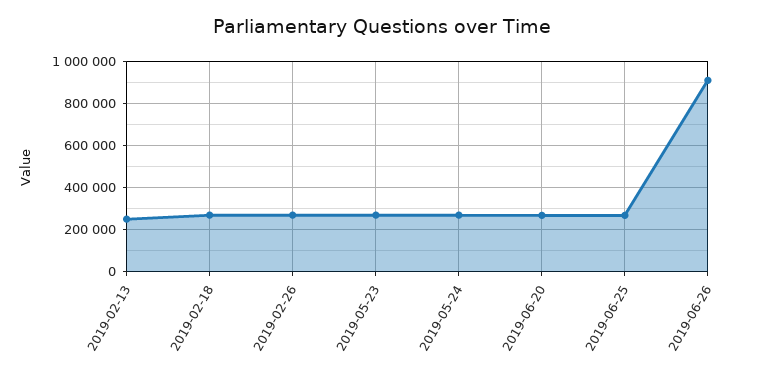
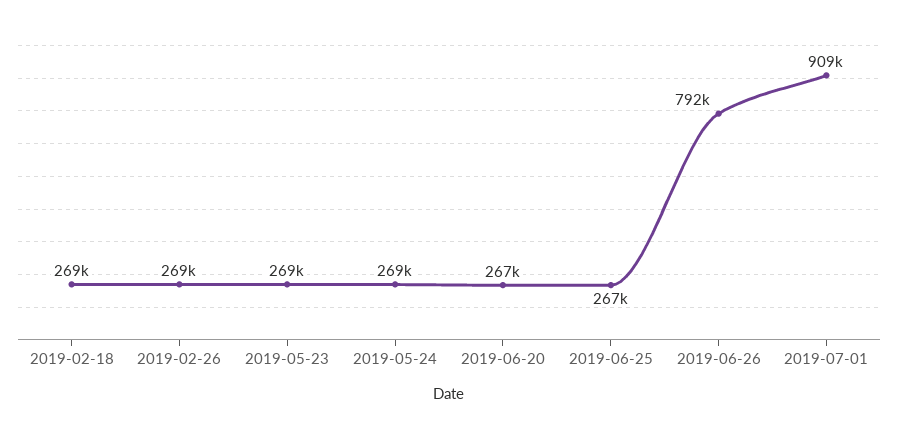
2019-02-13: 250000 -> none
2019-06-26: 900000 -> 792000
2019-07-01: none -> 909000

